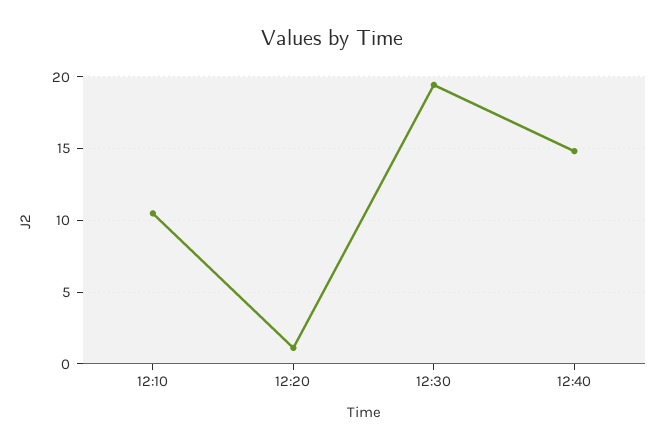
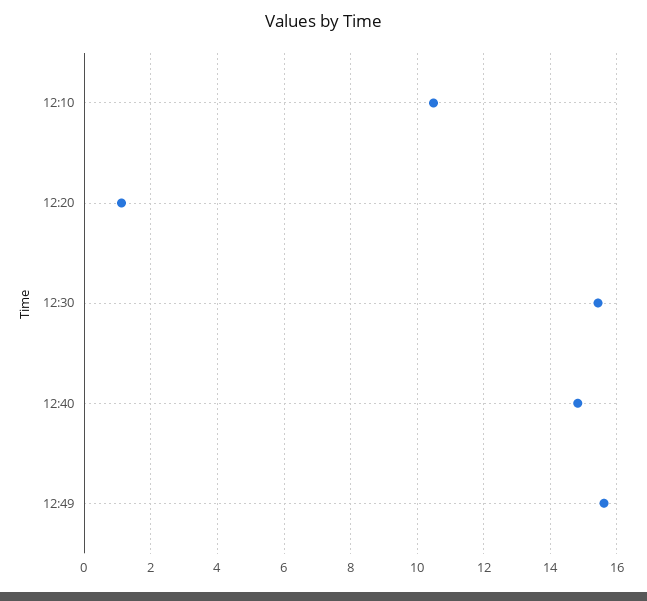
12:30: 19.5 -> 15.4
12:49: none -> 15.6

